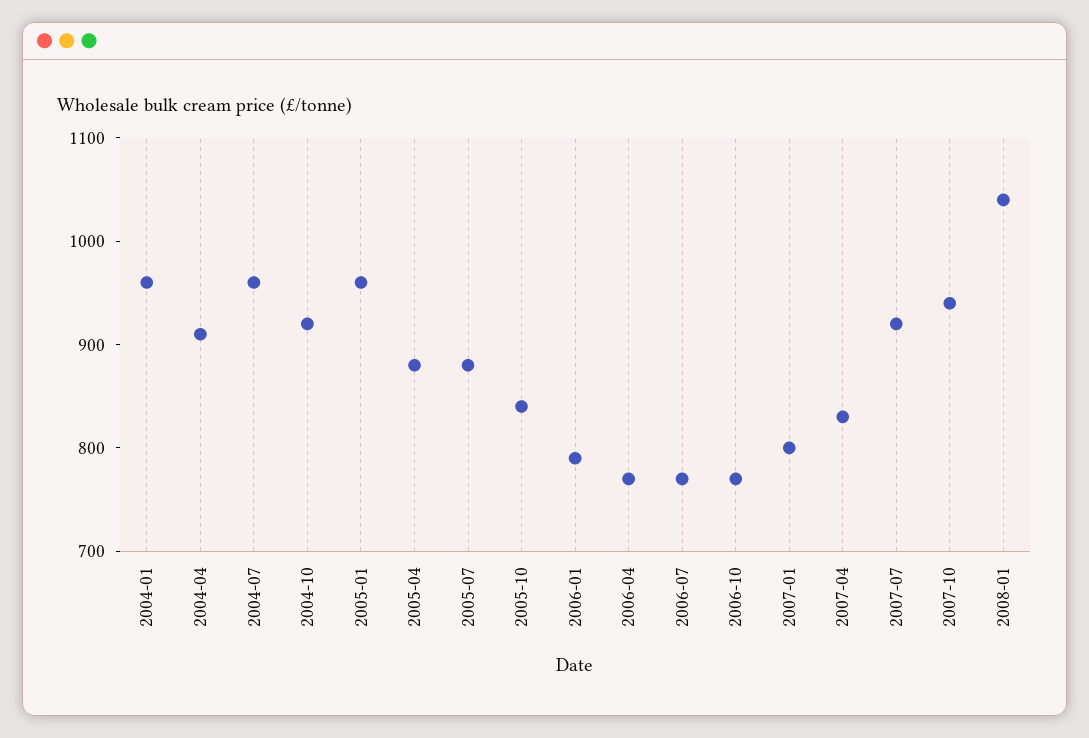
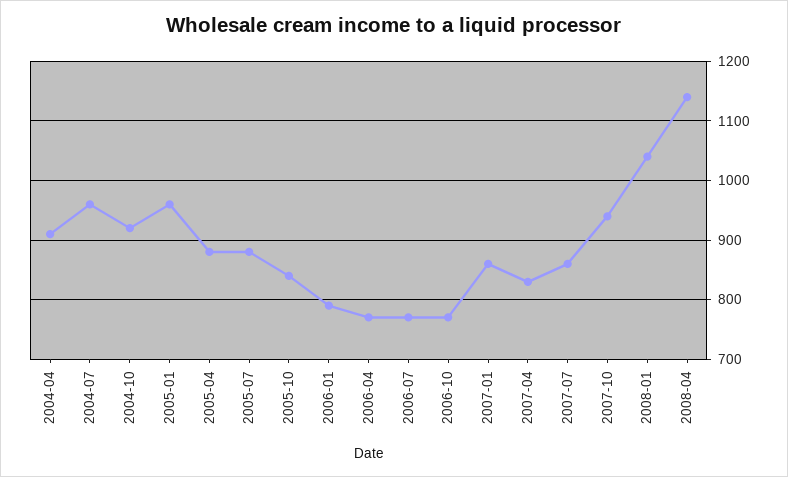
2004-01: 960 -> none
2007-01: 800 -> 860
2007-07: 920 -> 860
2008-04: none -> 1140

